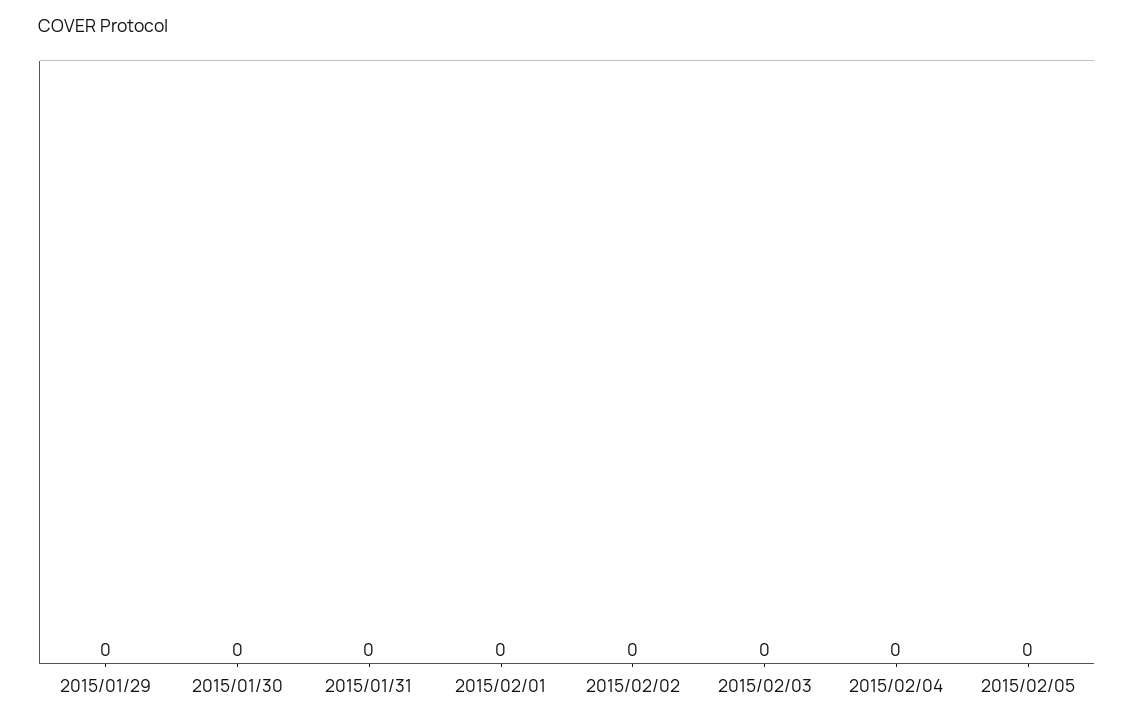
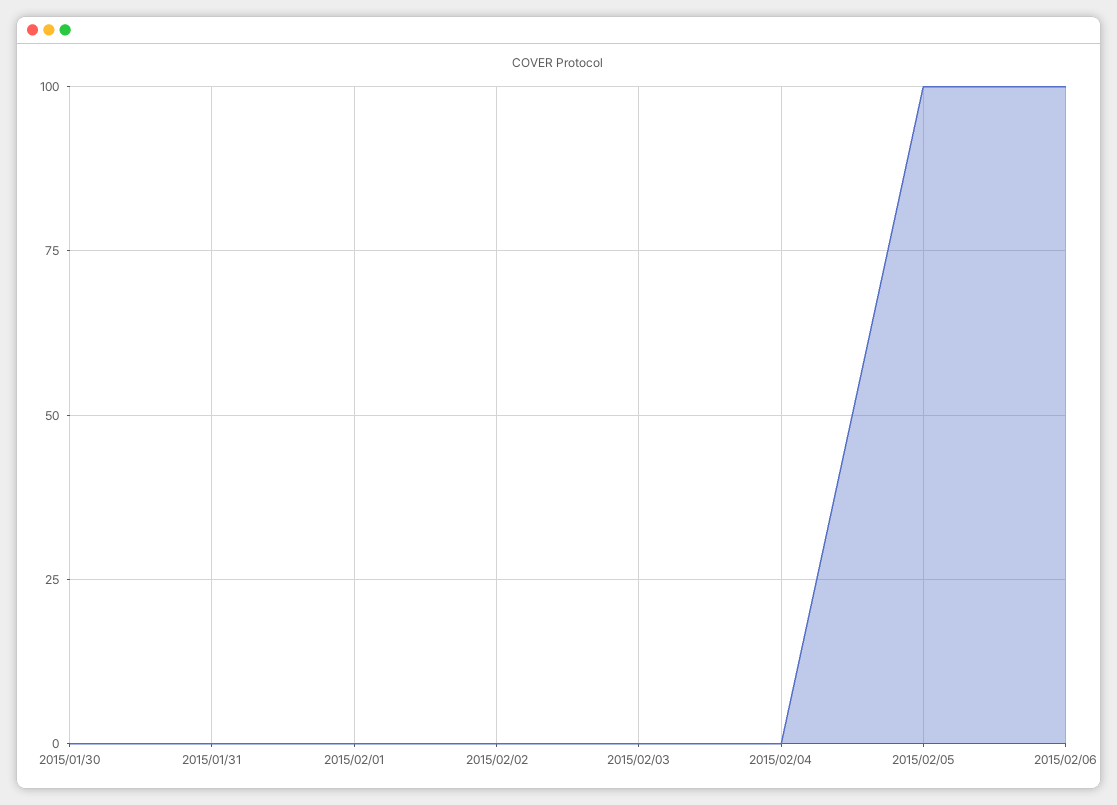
2015/01/29: 0 -> none
2015/02/05: 0 -> 100
2015/02/06: none -> 100

